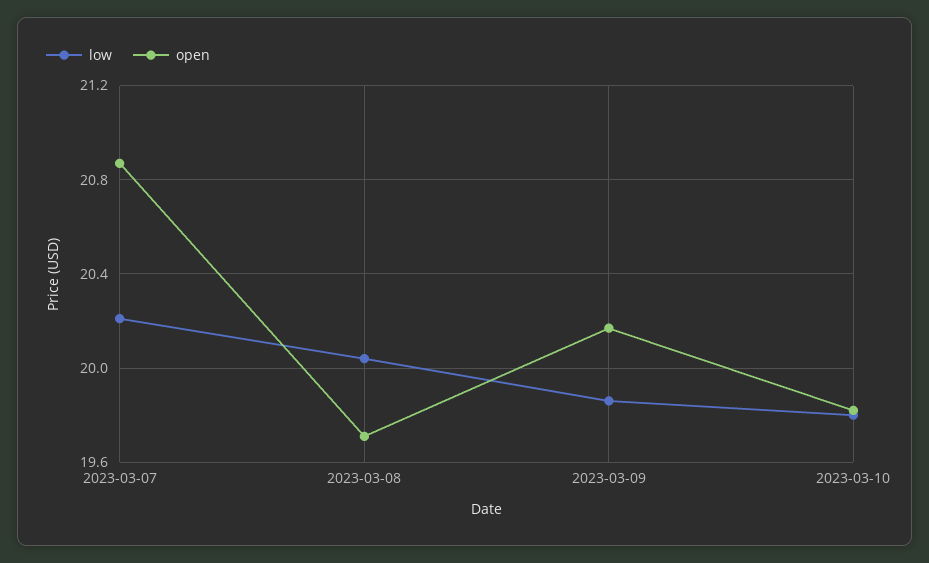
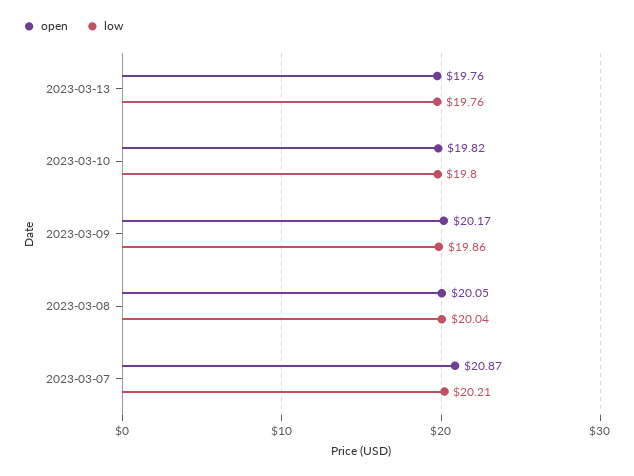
open, 2023-03-08: 19.7 -> 20.05
open, 2023-03-13: none -> 19.76
low, 2023-03-13: none -> 19.76

